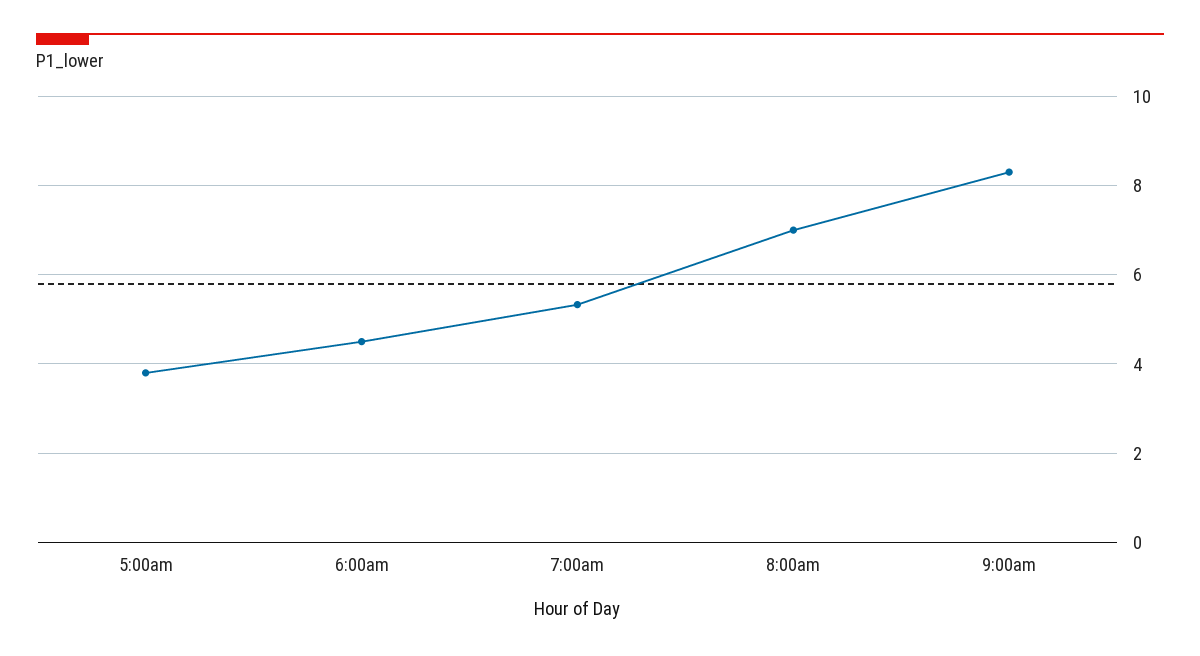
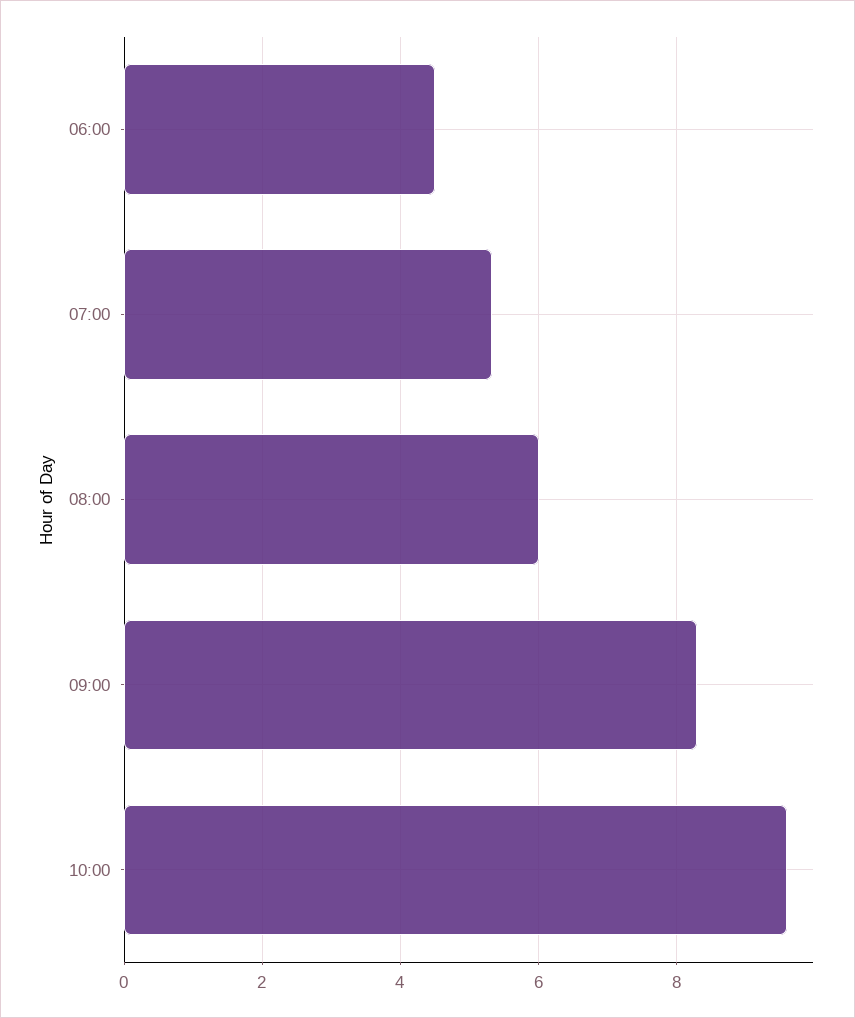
5:00am: 3.8 -> none
8:00am: 7 -> 6
10:00: none -> 9.6

